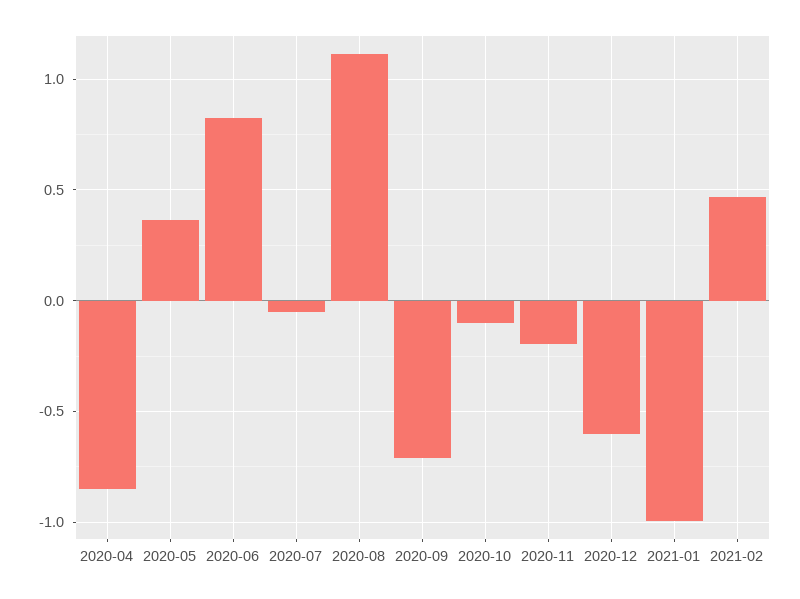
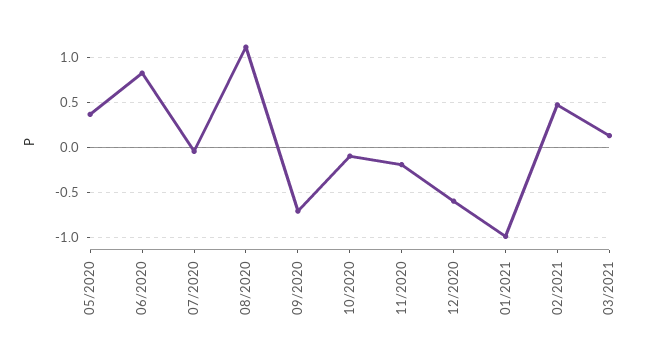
2020-04: -0.85 -> none
03/2021: none -> 0.1

